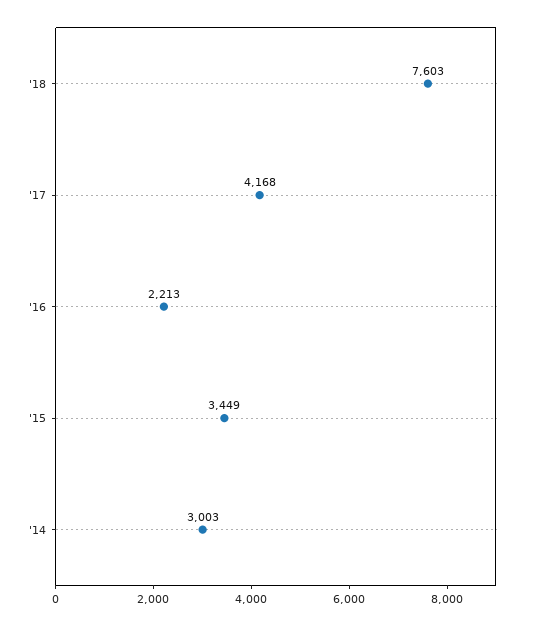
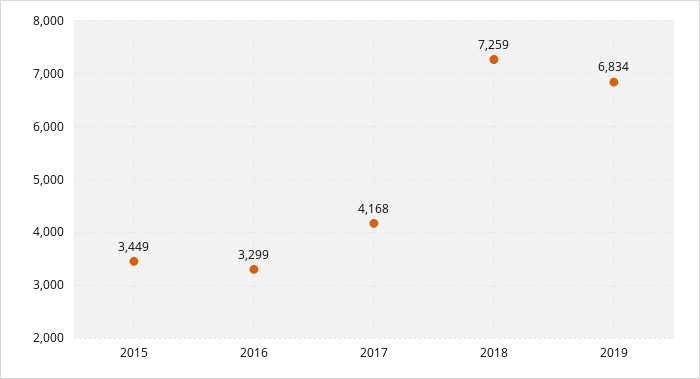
'18: 7603 -> 7259
'16: 2213 -> 3299
'14: 3003 -> none
2019: none -> 6834

